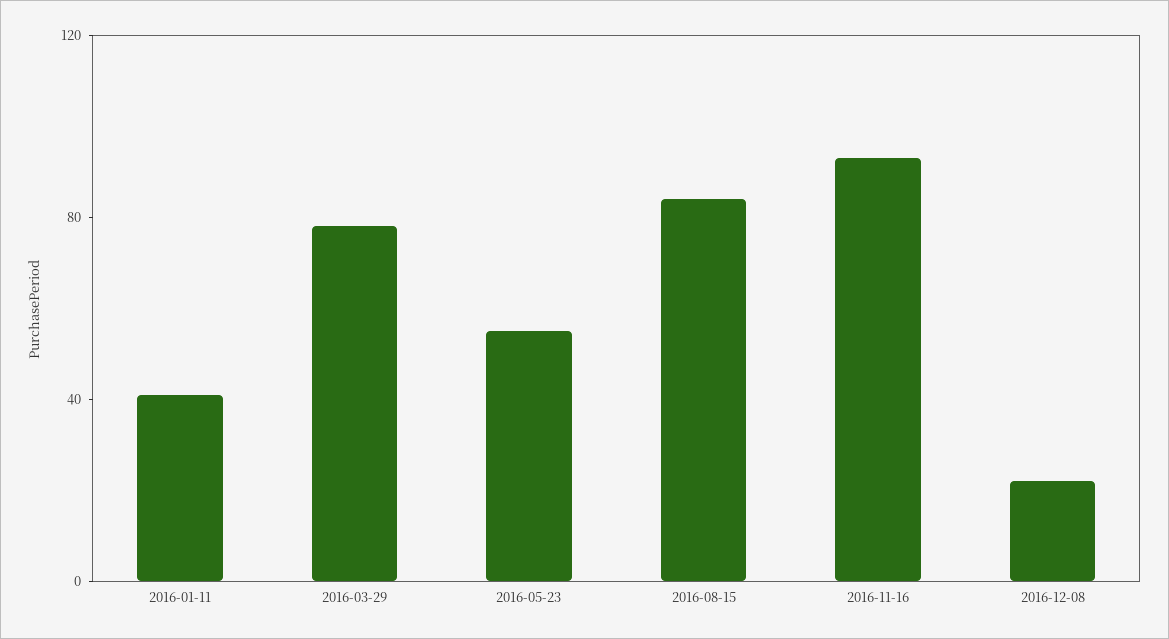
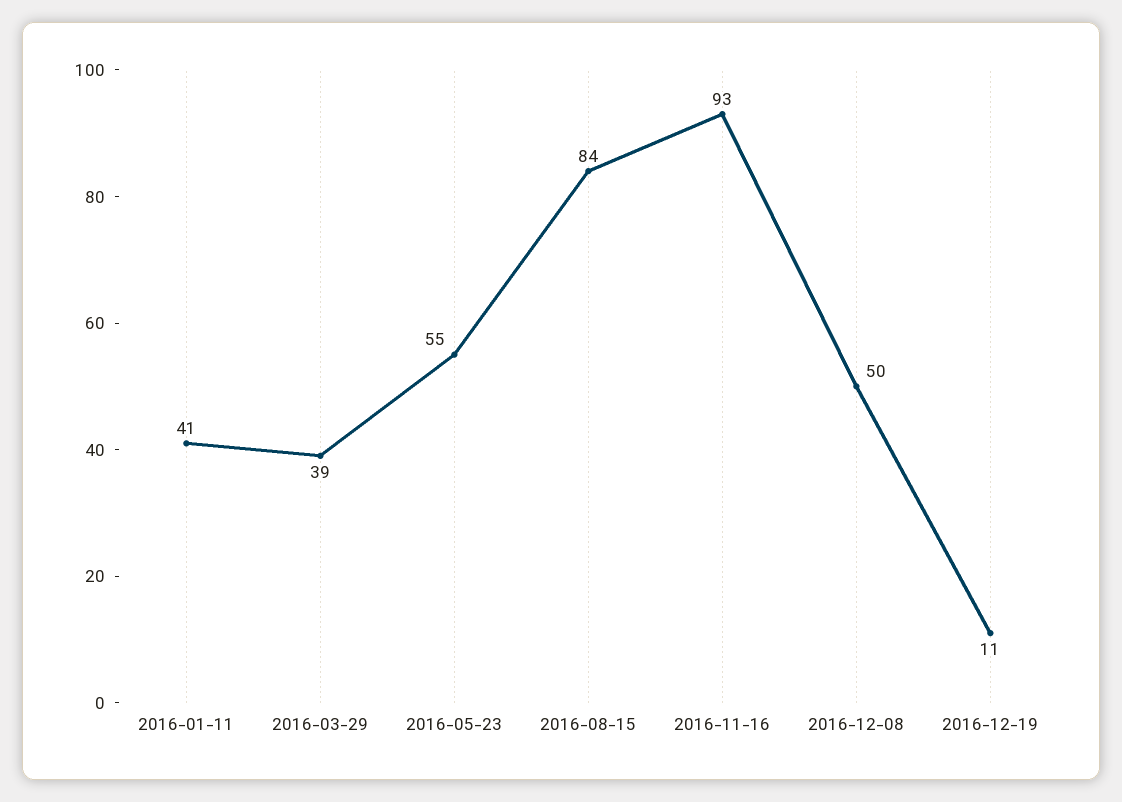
2016-03-29: 80 -> 39
2016-12-08: 20 -> 50
2016-12-19: none -> 11

